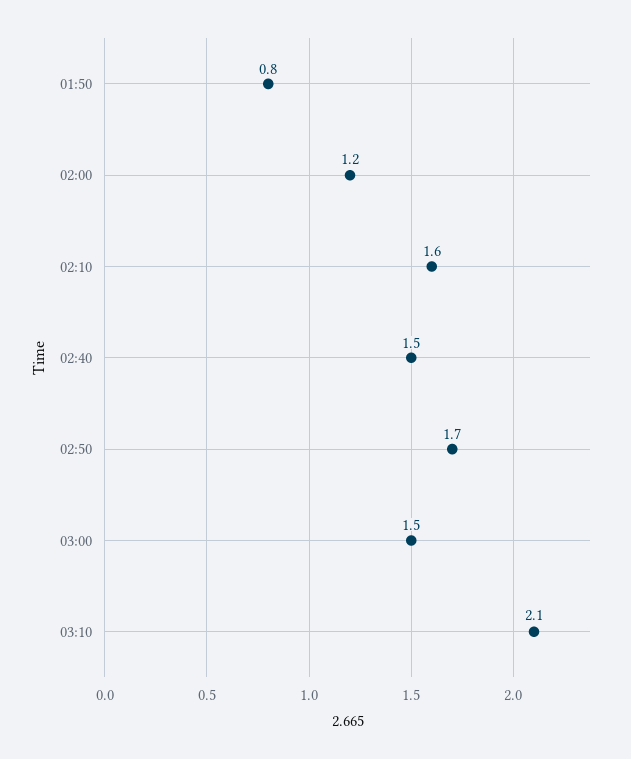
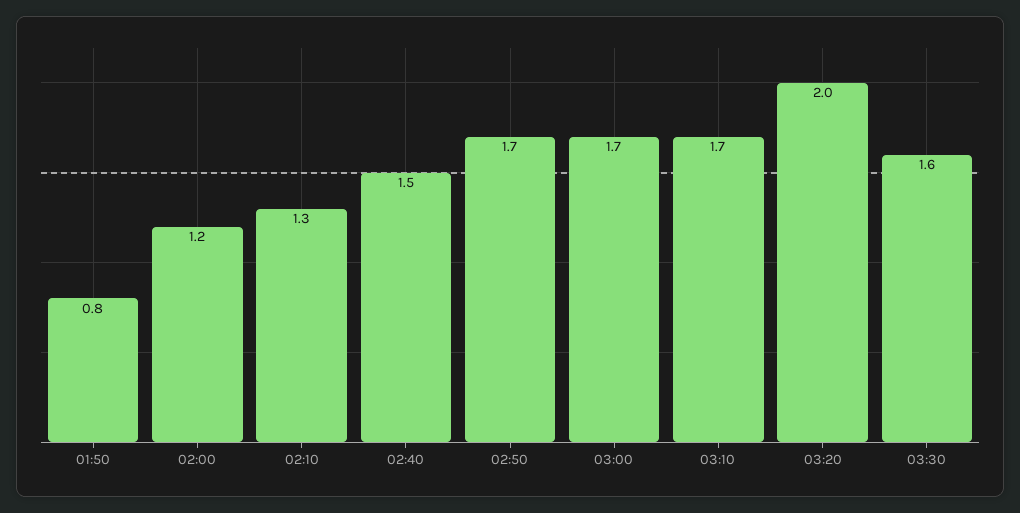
02:10: 1.6 -> 1.3
03:00: 1.5 -> 1.7
03:10: 2.1 -> 1.7
03:20: none -> 2
03:30: none -> 1.6

